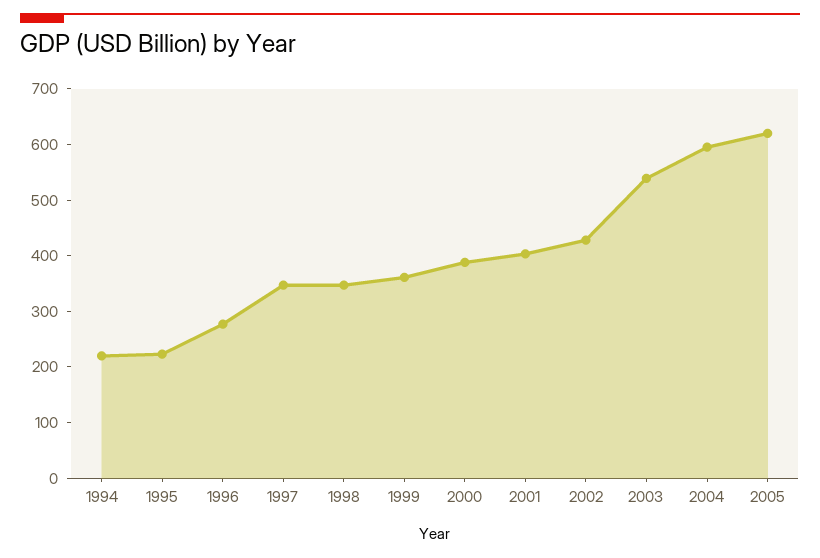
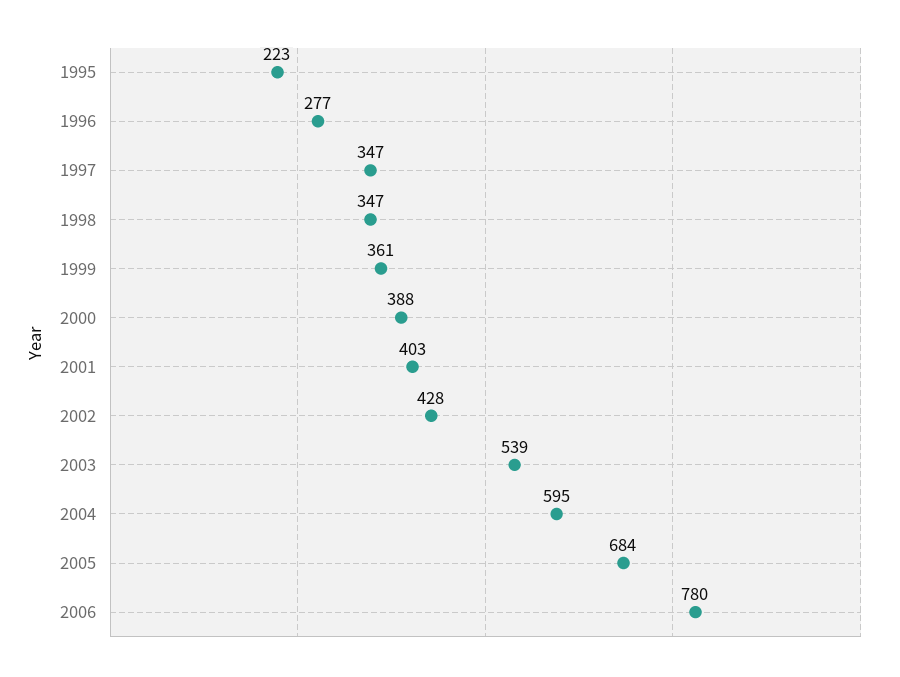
1994: 220 -> none
2005: 620 -> 684
2006: none -> 780

